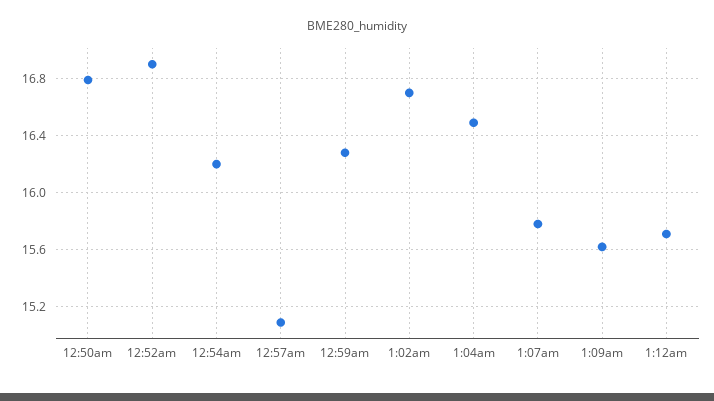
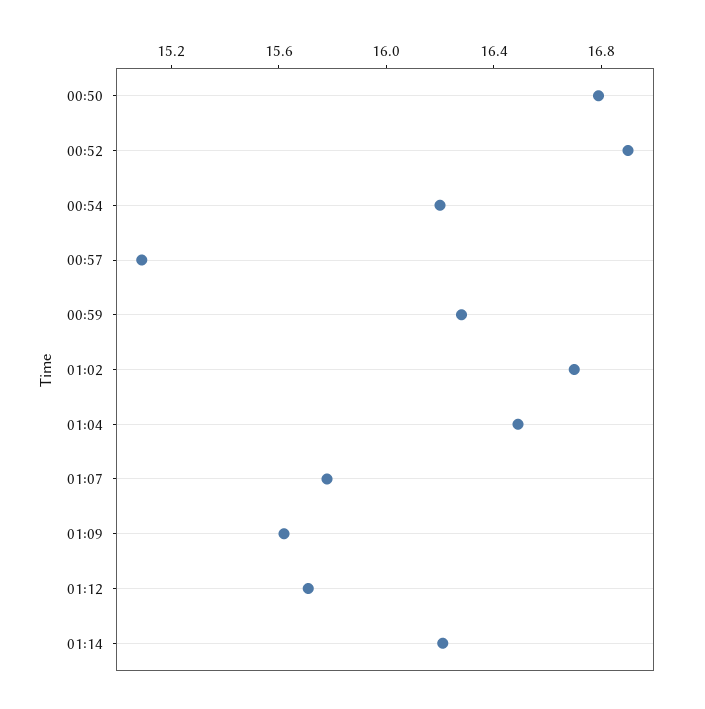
01:14: none -> 16.2

